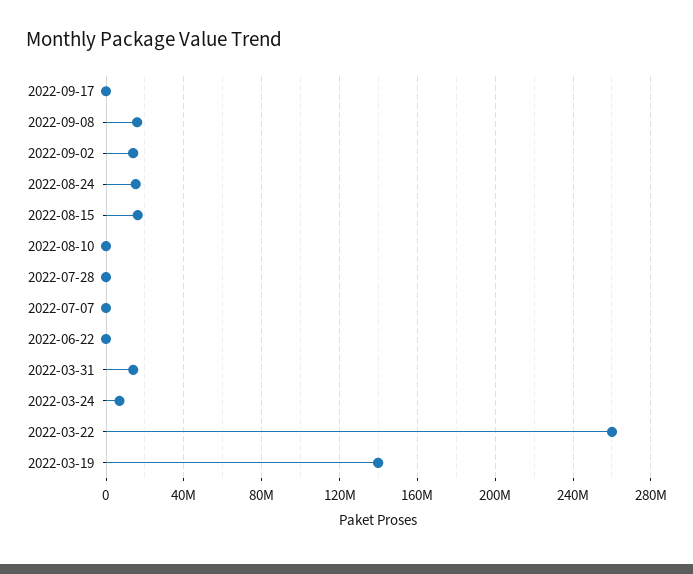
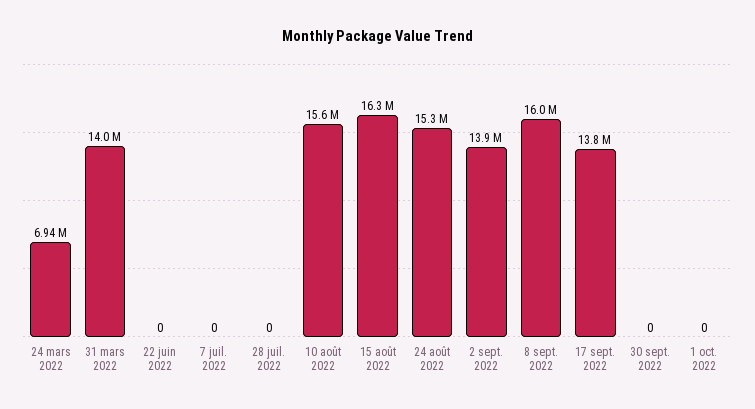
2022-09-17: 0 -> 13800000
2022-08-10: 0 -> 15600000
2022-03-22: 260000000 -> none
2022-03-19: 140000000 -> none
30 sept. 2022: none -> 0
1 oct. 2022: none -> 0

